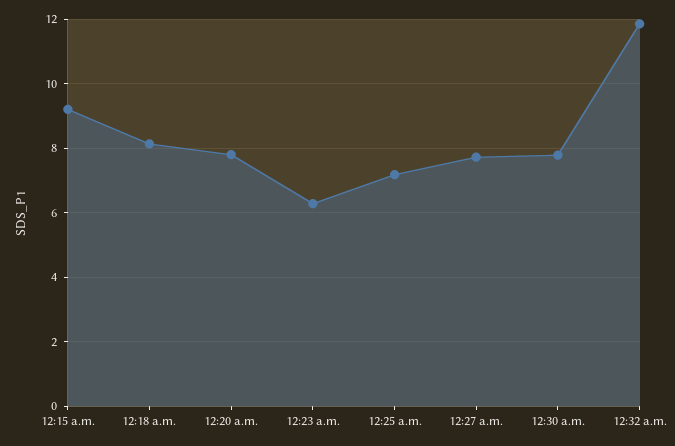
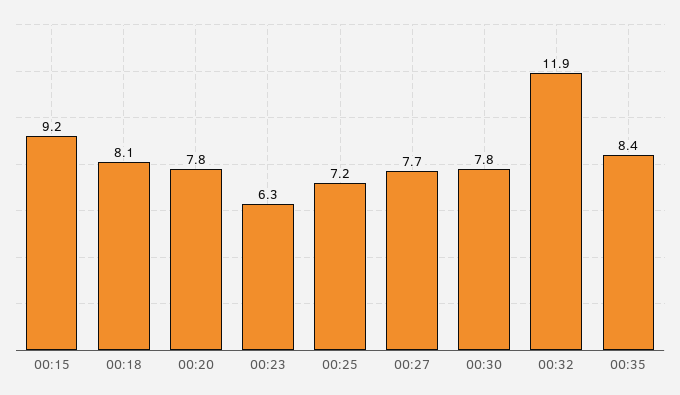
00:35: none -> 8.4

